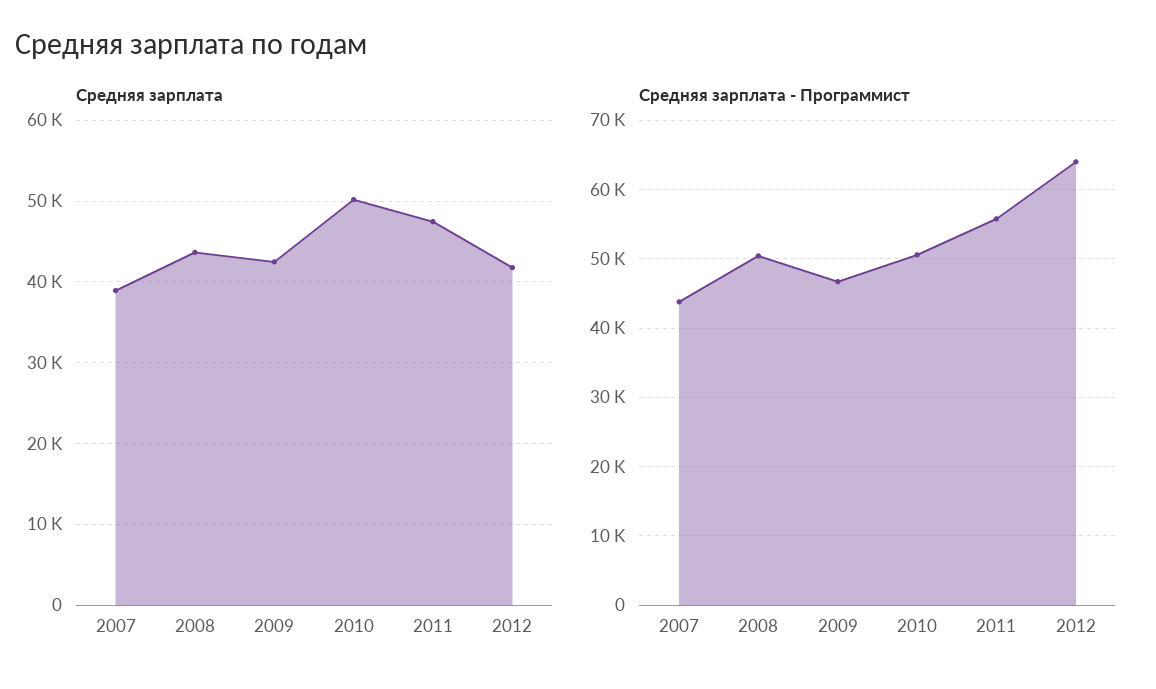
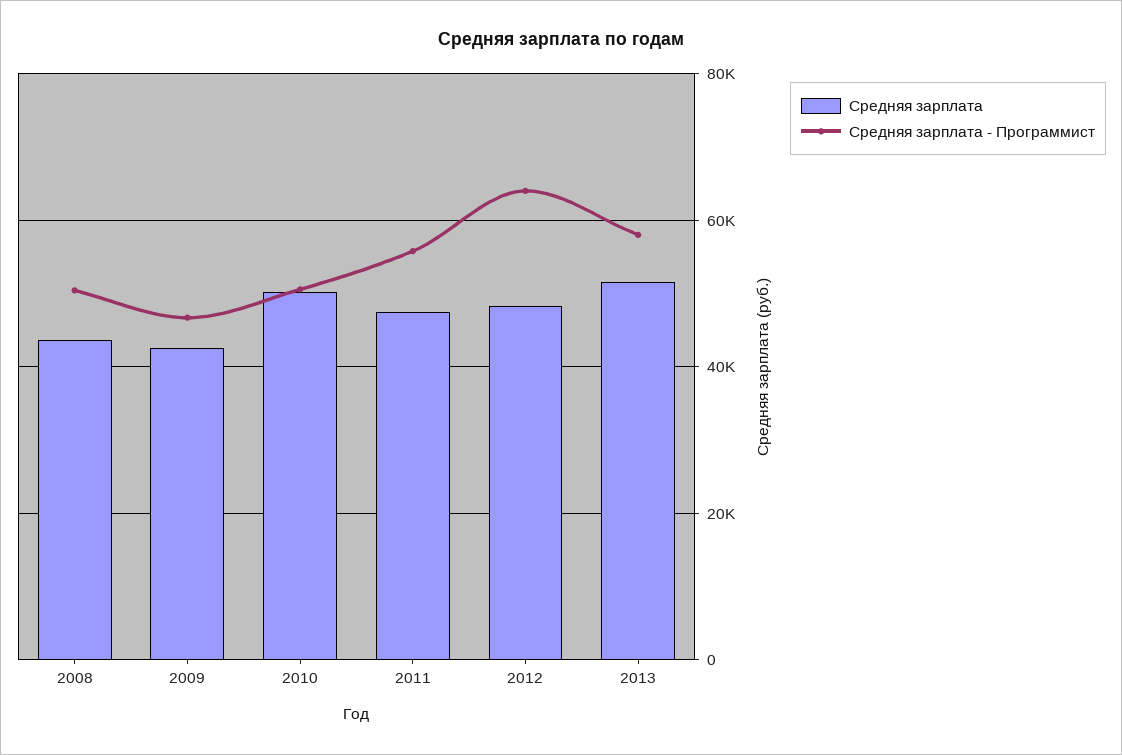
Средняя зарплата, 2007: 39000 -> none
Средняя зарплата, 2012: 42000 -> 48000
Средняя зарплата - Программист, 2007: 44000 -> none
Средняя зарплата, 2013: none -> 52000
Средняя зарплата - Программист, 2013: none -> 58000

